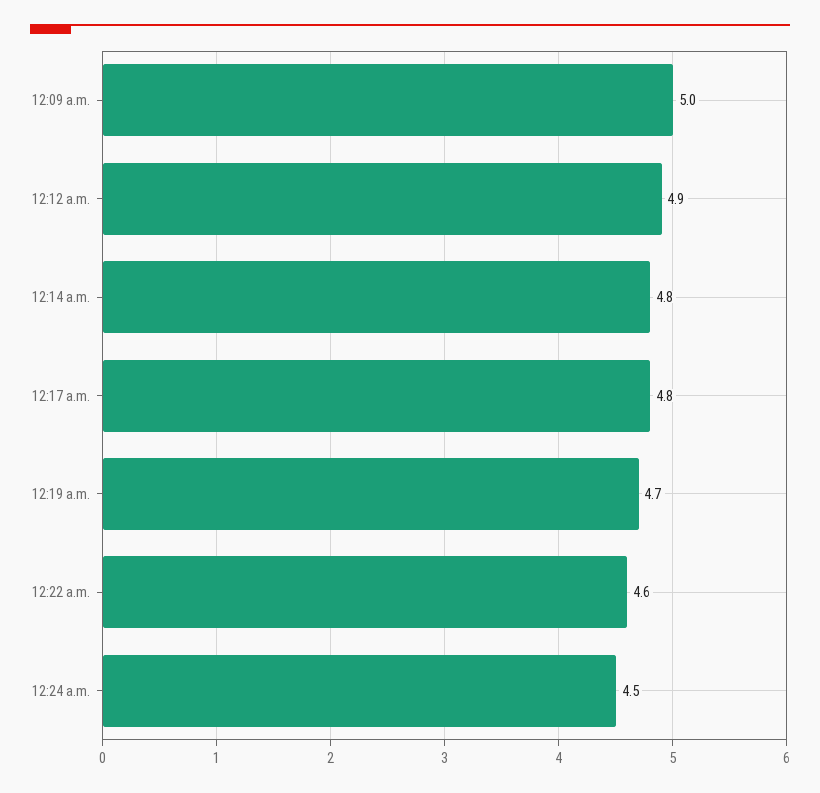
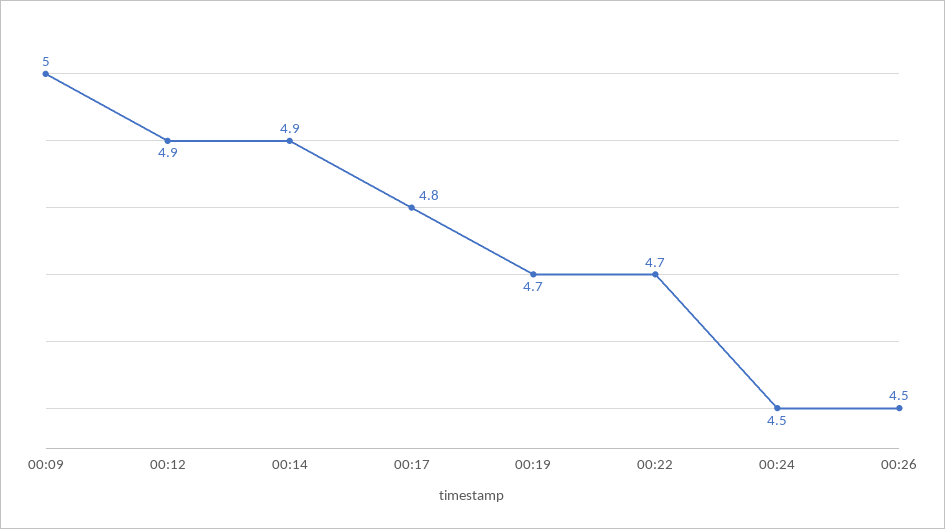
12:14 a.m.: 4.8 -> 4.9
12:22 a.m.: 4.6 -> 4.7
00:26: none -> 4.5

